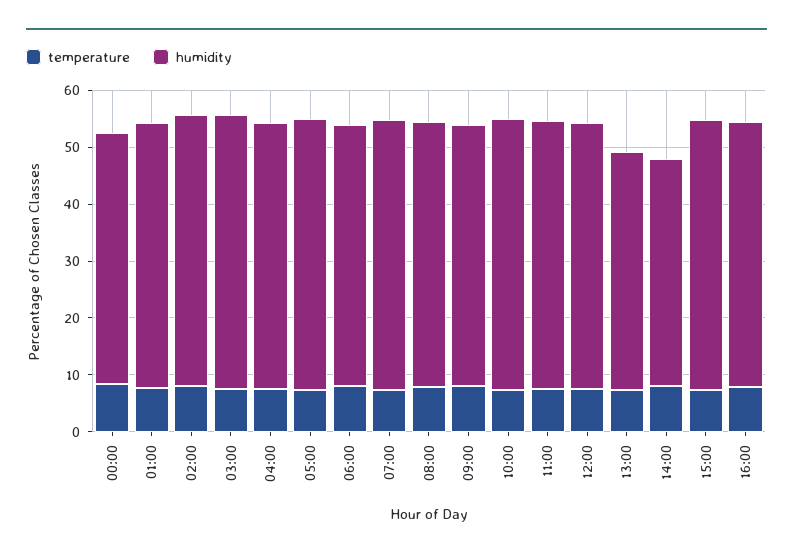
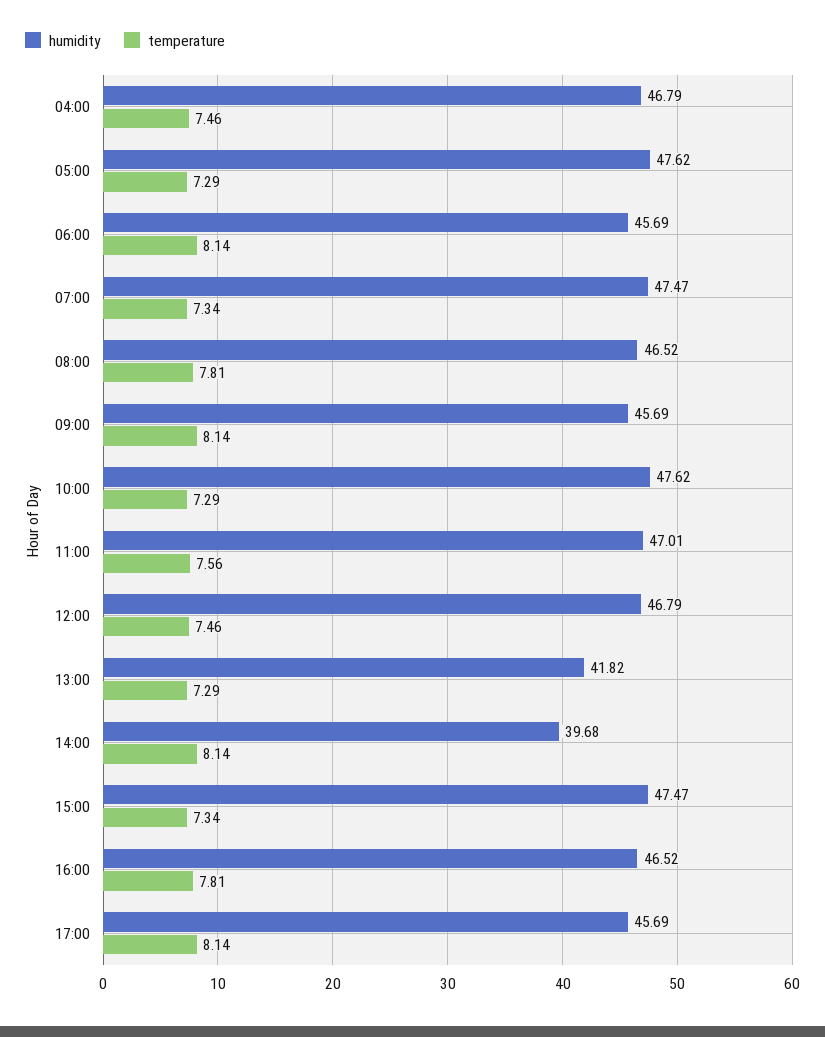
temperature, 00:00: 8 -> none
humidity, 00:00: 44 -> none
temperature, 01:00: 8 -> none
humidity, 01:00: 46 -> none
temperature, 02:00: 8 -> none
humidity, 02:00: 48 -> none
temperature, 03:00: 8 -> none
humidity, 03:00: 48 -> none
humidity, 17:00: none -> 45.69
temperature, 17:00: none -> 8.14

